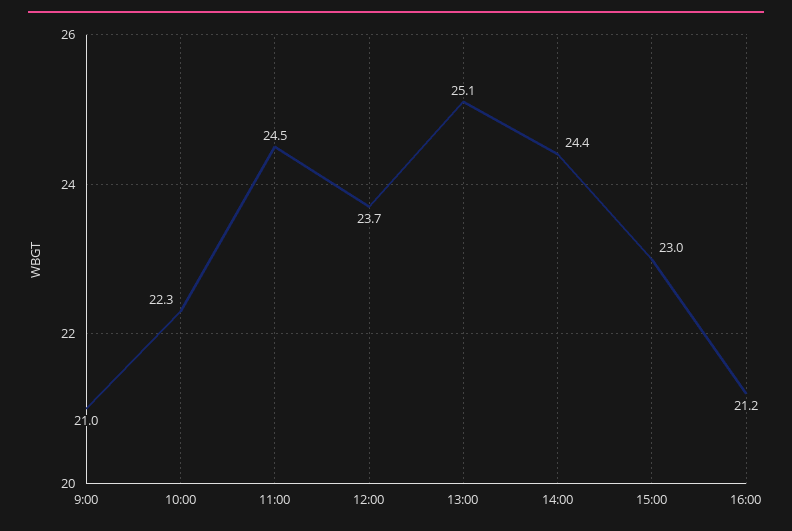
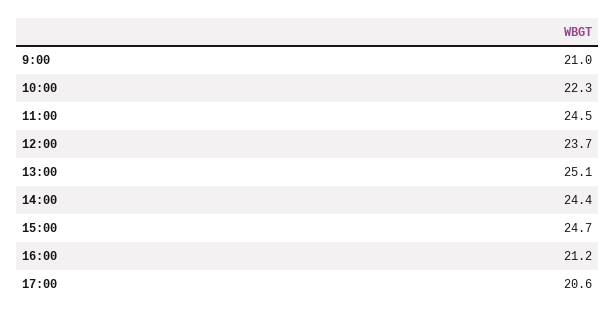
15:00: 23 -> 24.7
17:00: none -> 20.6

